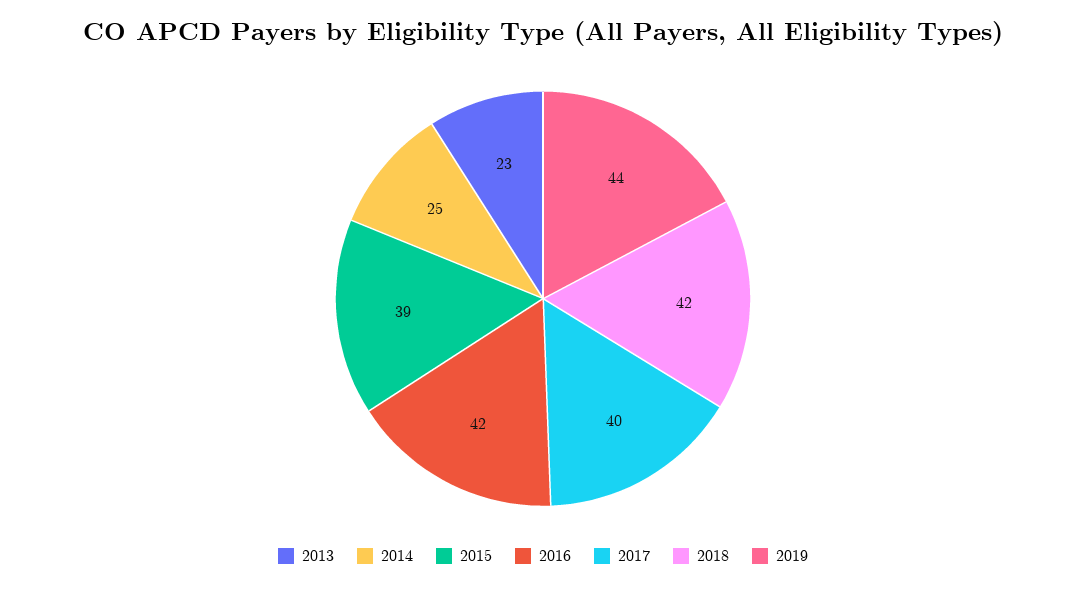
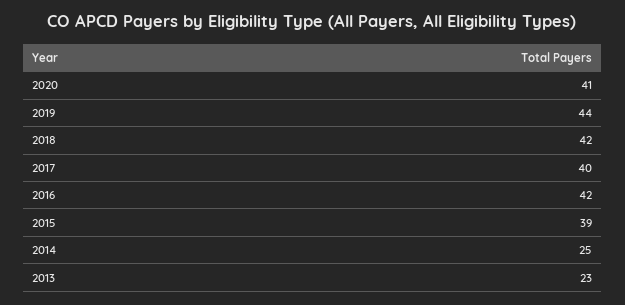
2020: none -> 41

